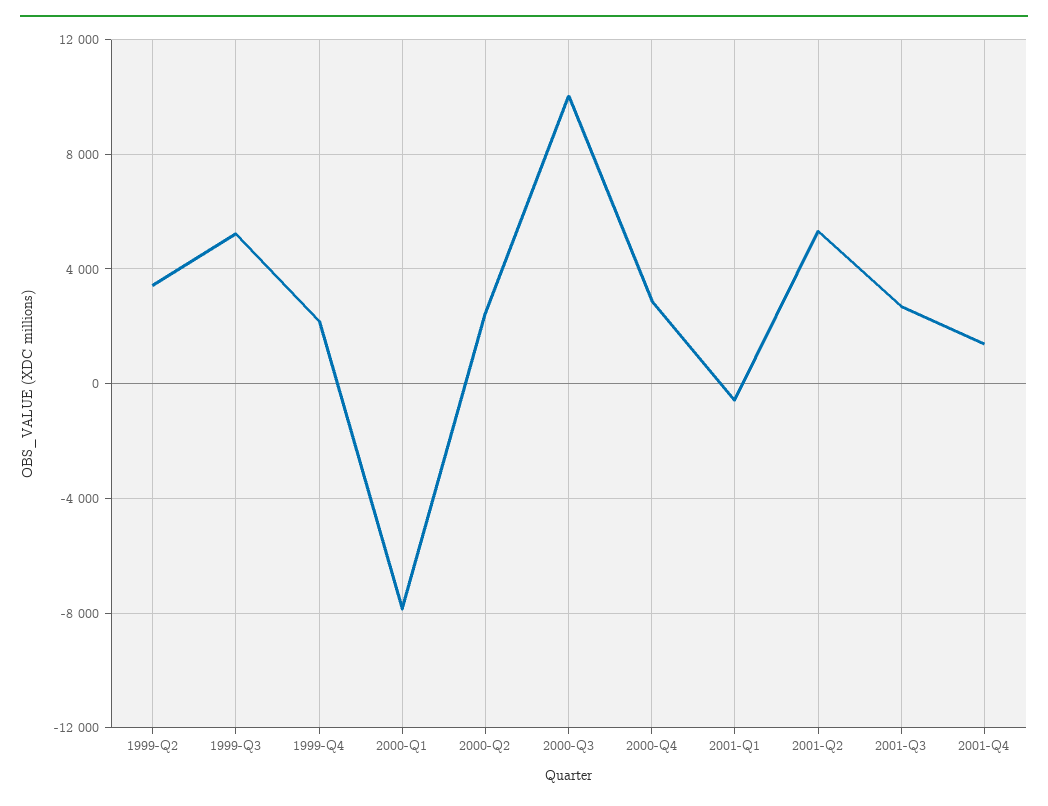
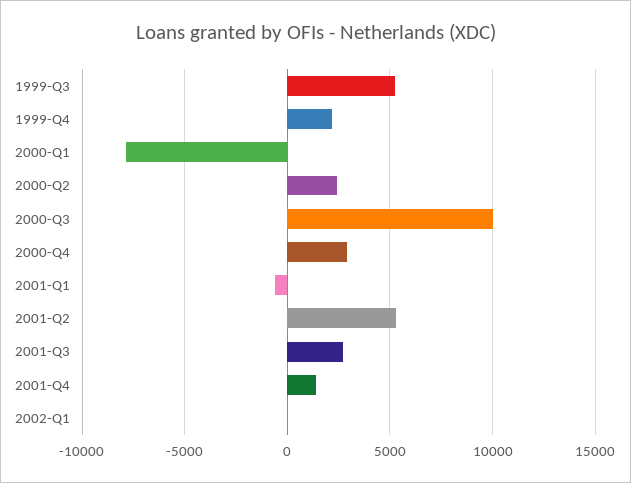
1999-Q2: 3500 -> none
2002-Q1: none -> 0

